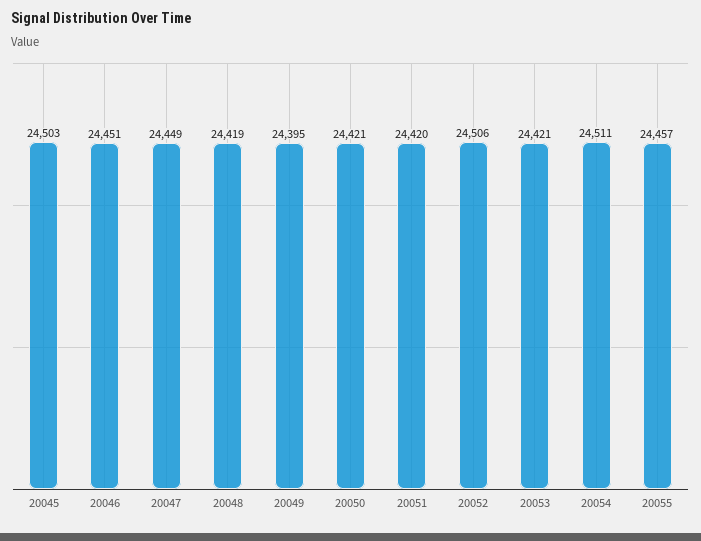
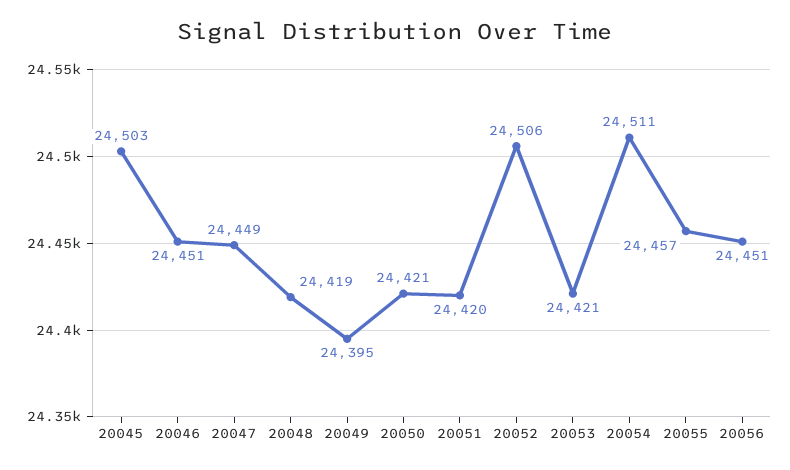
20056: none -> 24451

